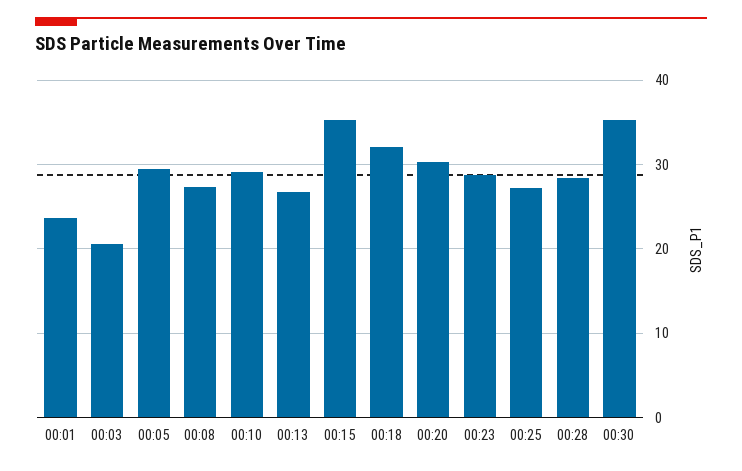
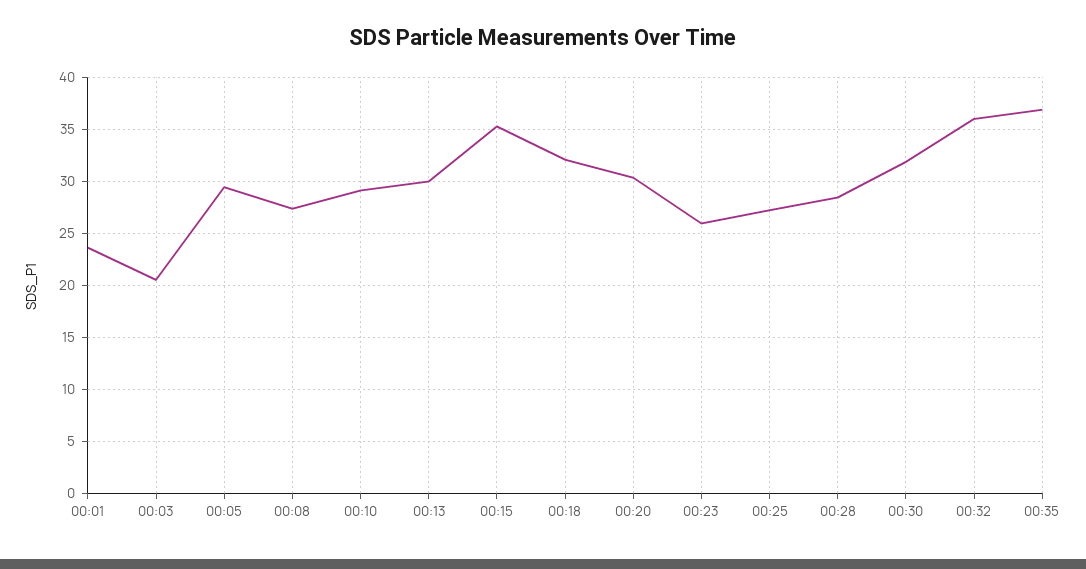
00:13: 27 -> 30
00:23: 29 -> 26
00:30: 35 -> 32
00:32: none -> 36
00:35: none -> 37

